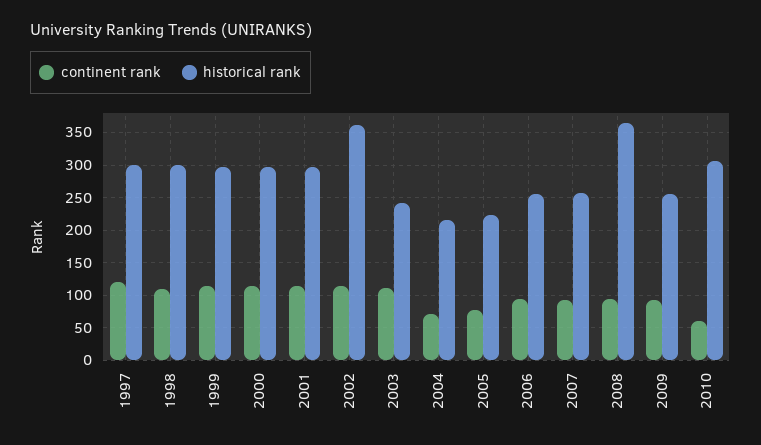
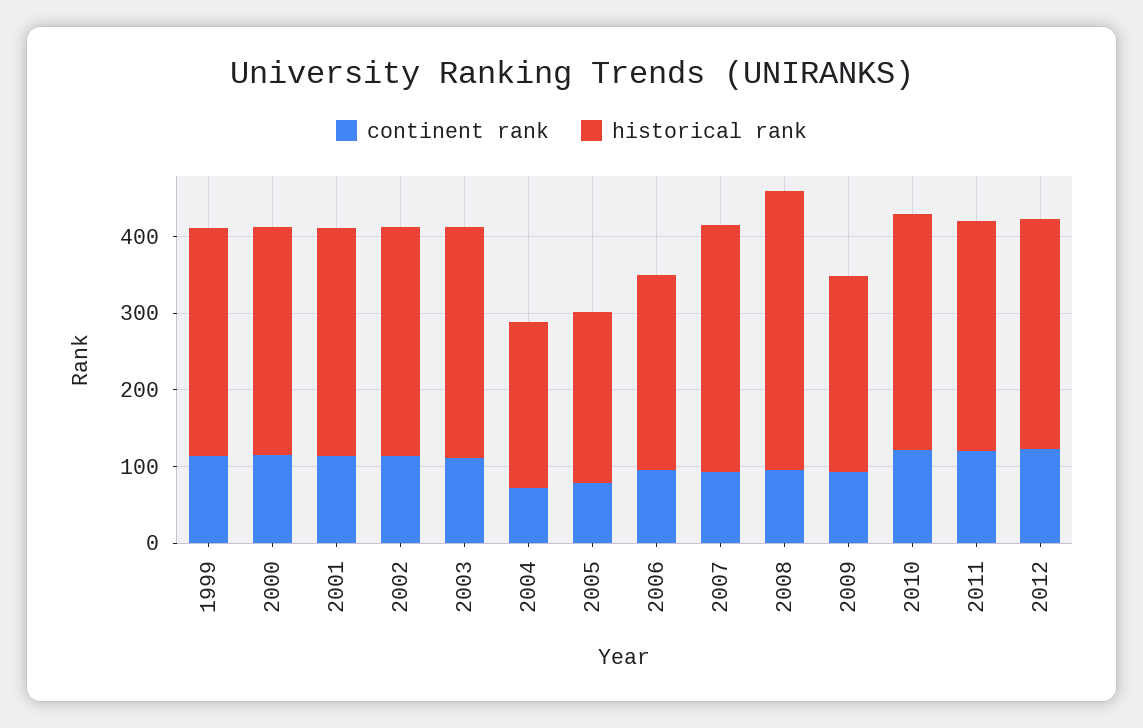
continent rank, 1997: 120 -> none
historical rank, 1997: 300 -> none
continent rank, 1998: 110 -> none
historical rank, 1998: 300 -> none
historical rank, 2002: 360 -> 300
historical rank, 2003: 240 -> 300
historical rank, 2007: 260 -> 320
continent rank, 2010: 60 -> 120
continent rank, 2011: none -> 120
historical rank, 2011: none -> 300
continent rank, 2012: none -> 120
historical rank, 2012: none -> 300

